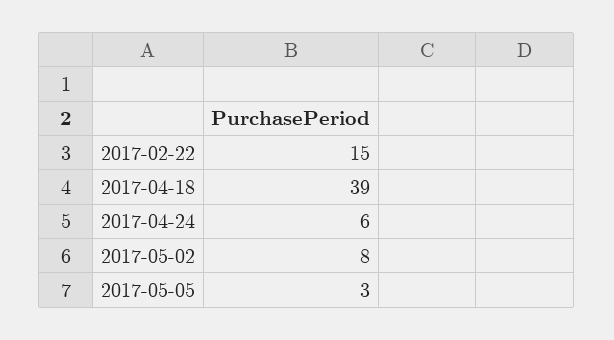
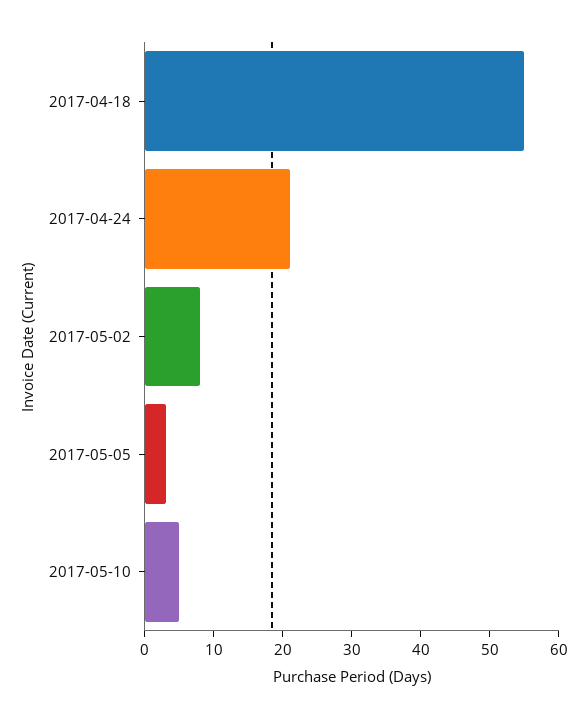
2017-02-22: 15 -> none
2017-04-18: 39 -> 55
2017-04-24: 6 -> 20
2017-05-10: none -> 5

